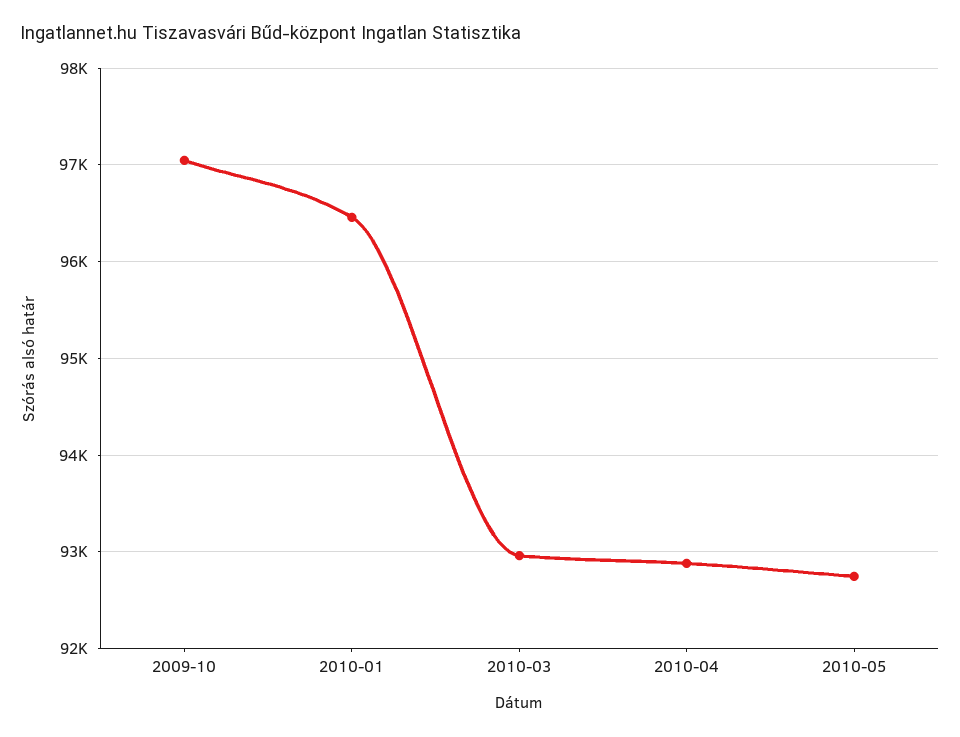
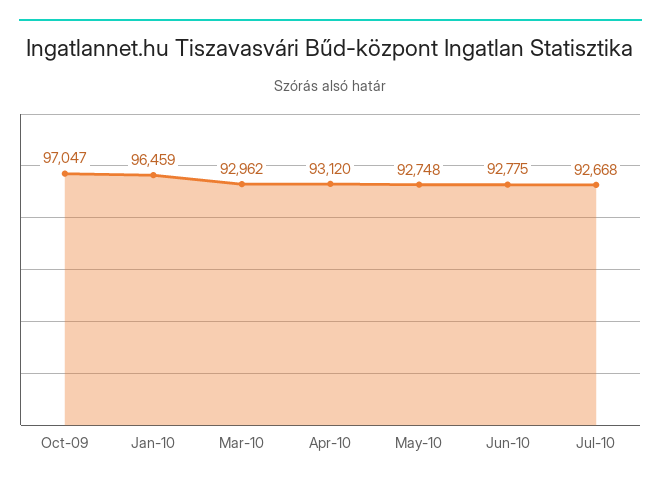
2010-04: 92900 -> 93120
Jun-10: none -> 92775
Jul-10: none -> 92668

